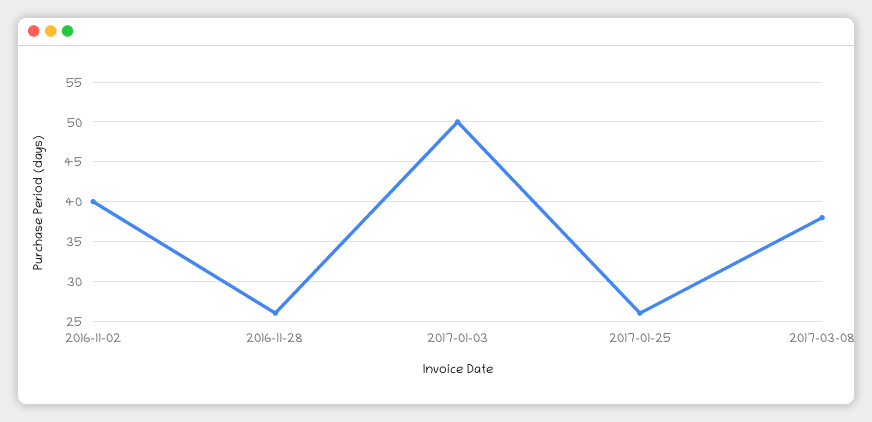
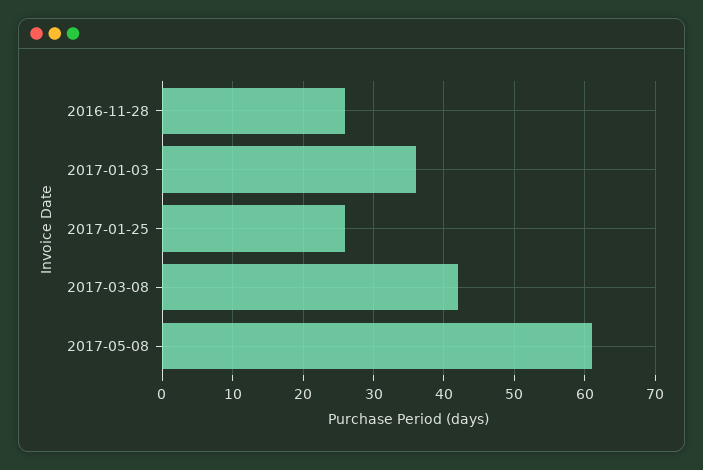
2016-11-02: 40 -> none
2017-01-03: 50 -> 36
2017-03-08: 38 -> 42
2017-05-08: none -> 61

